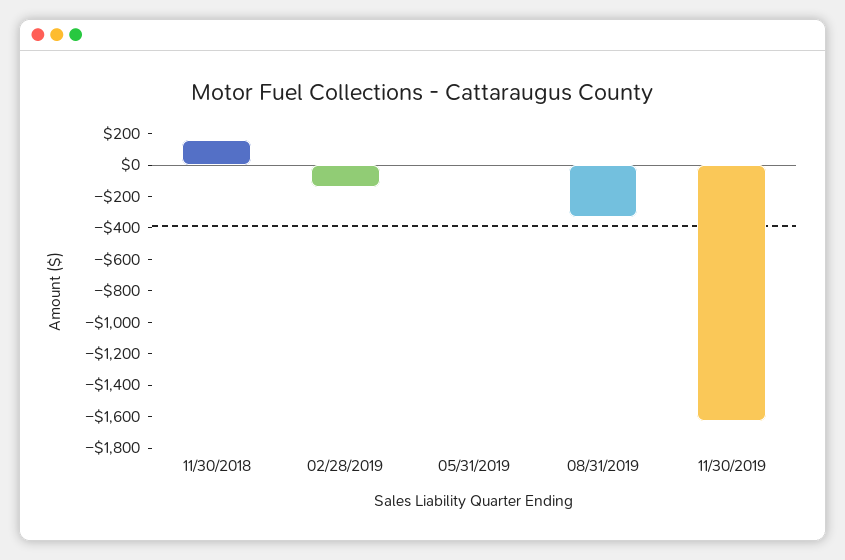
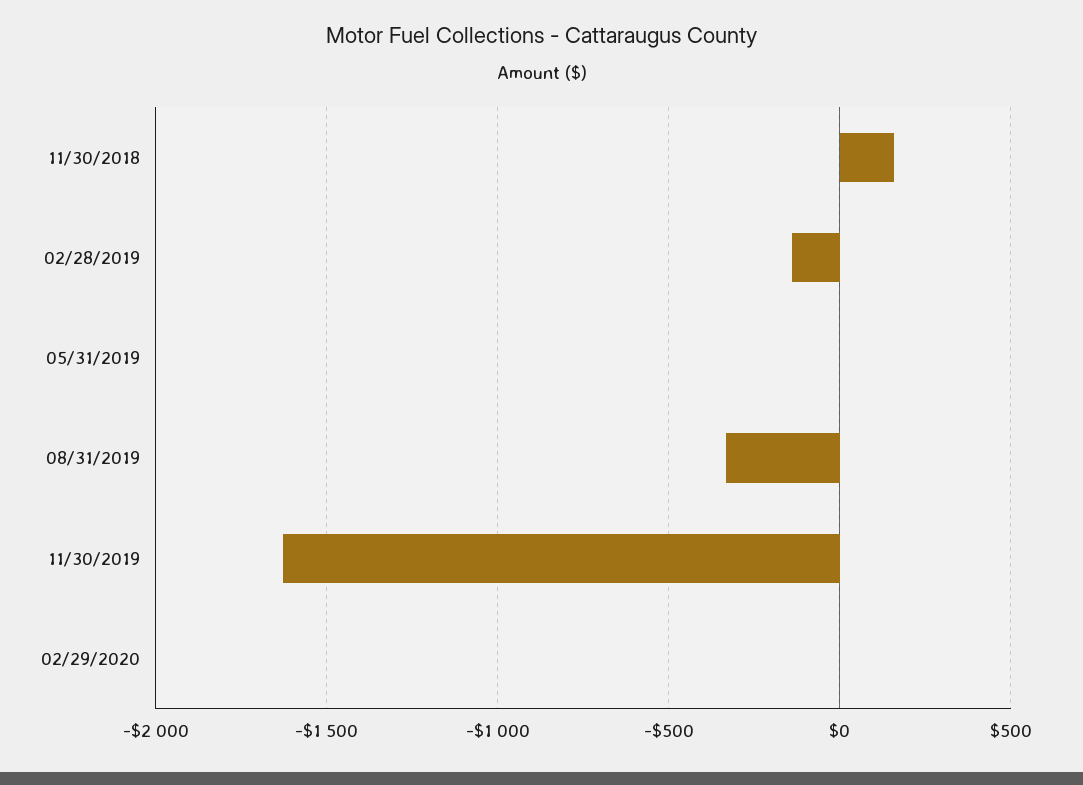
02/29/2020: none -> 0

